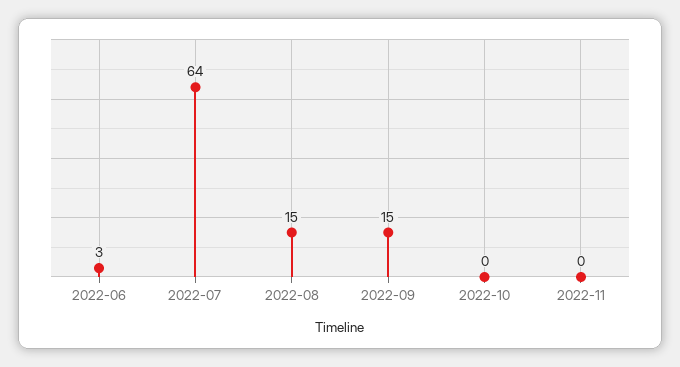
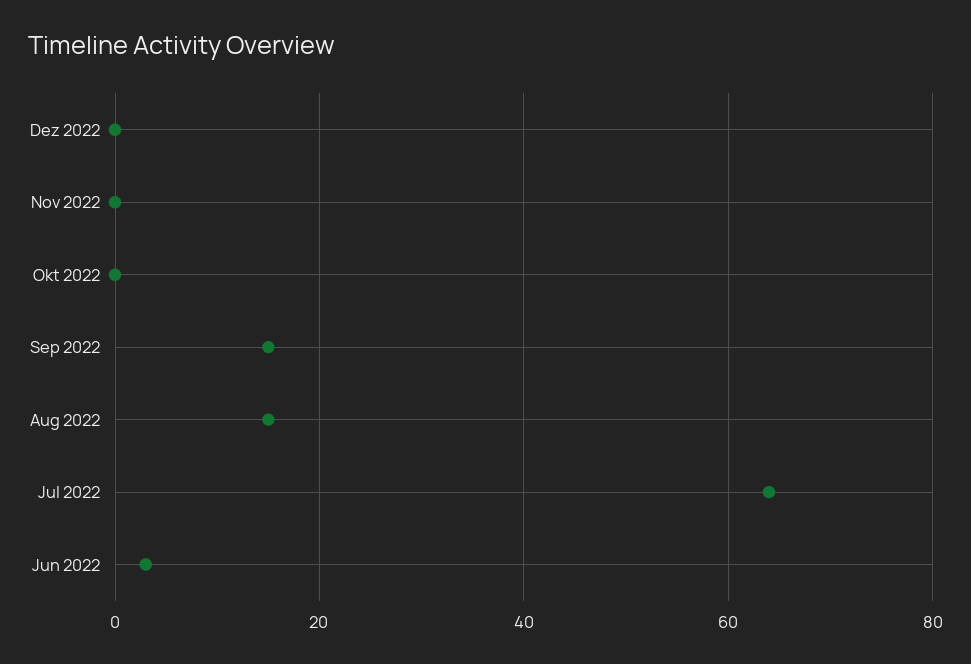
Dez 2022: none -> 0

